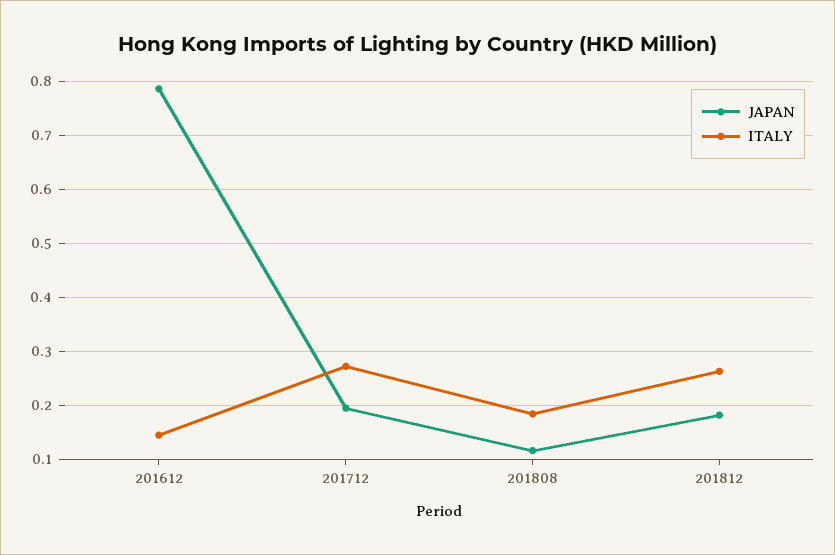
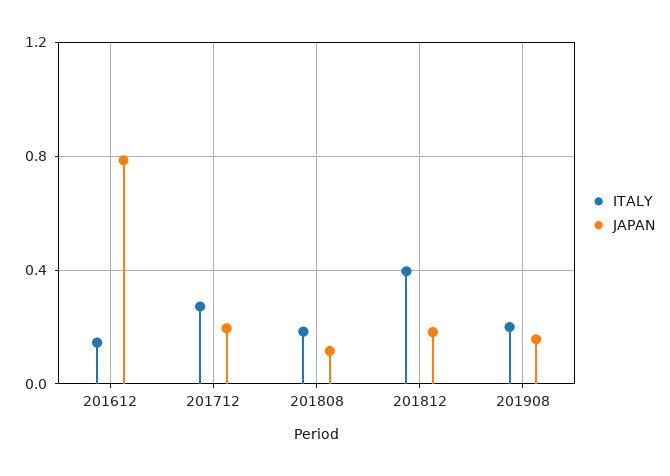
ITALY, 201812: 0.26 -> 0.4
ITALY, 201908: none -> 0.2
JAPAN, 201908: none -> 0.15

